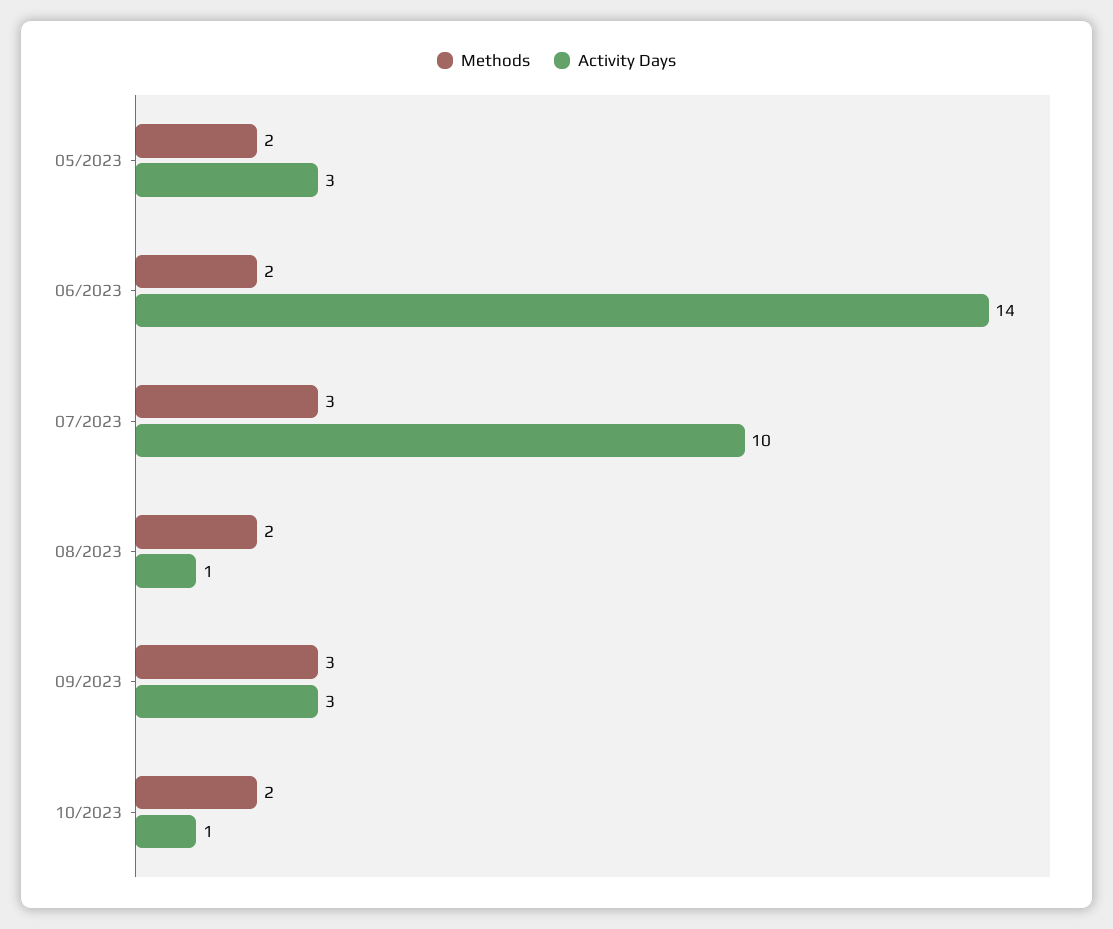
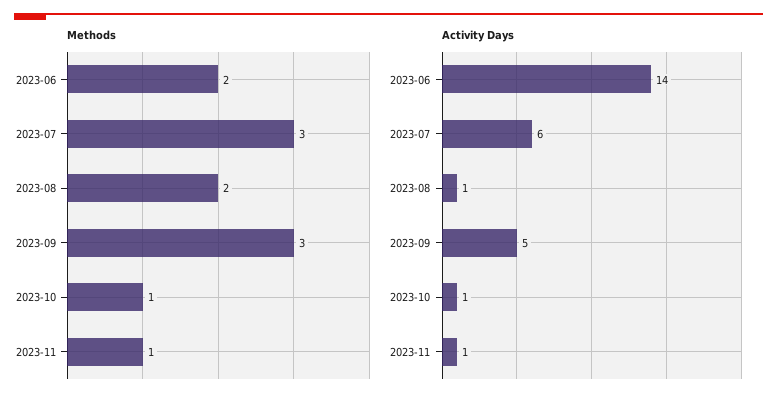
Methods, 05/2023: 2 -> none
Activity Days, 05/2023: 3 -> none
Activity Days, 07/2023: 10 -> 6
Activity Days, 09/2023: 3 -> 5
Methods, 10/2023: 2 -> 1
Methods, 2023-11: none -> 1
Activity Days, 2023-11: none -> 1

